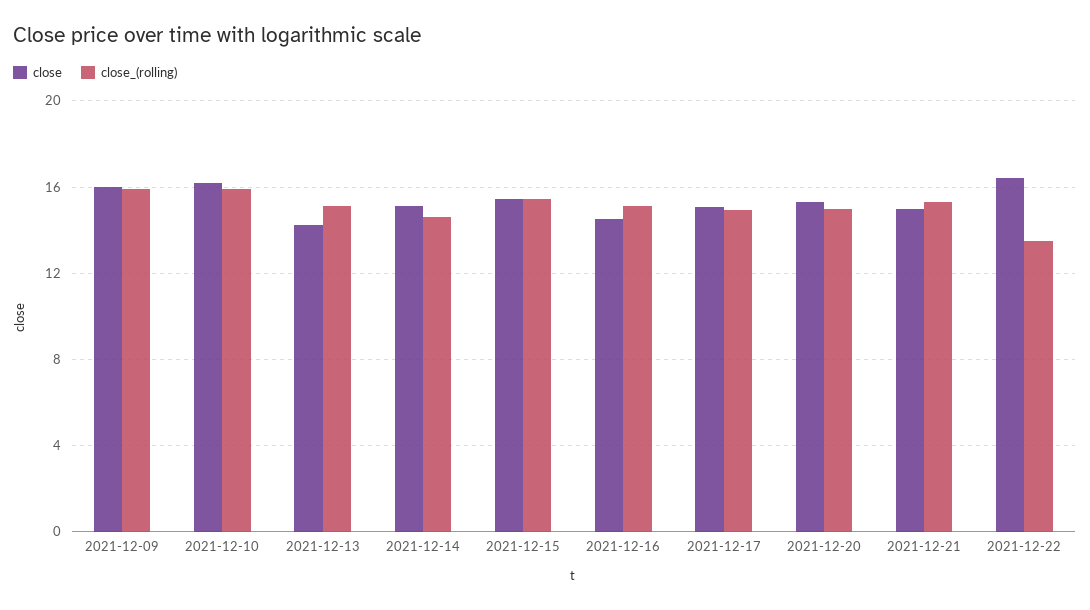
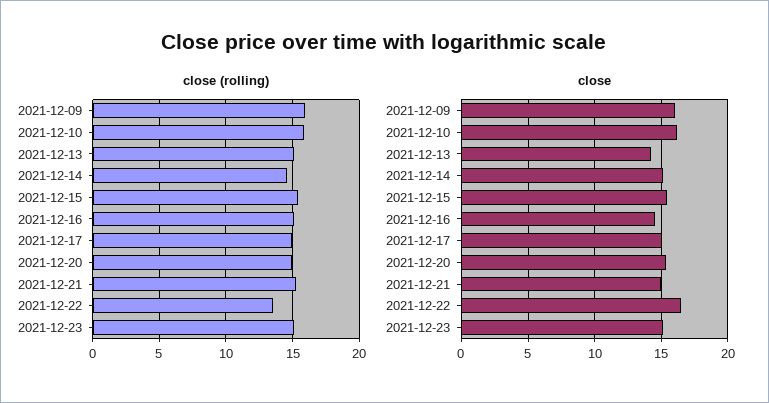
close_(rolling), 2021-12-23: none -> 15
close, 2021-12-23: none -> 15

